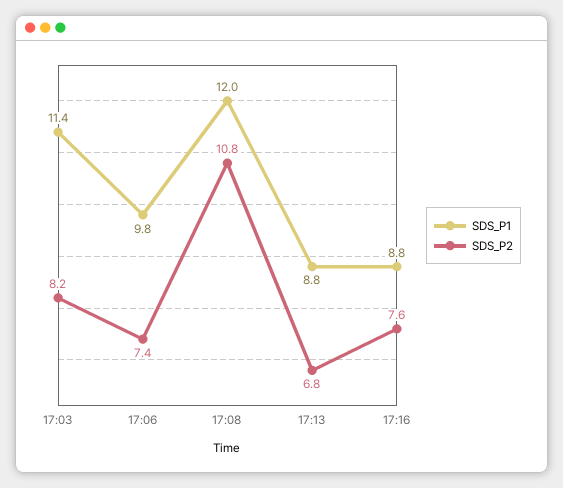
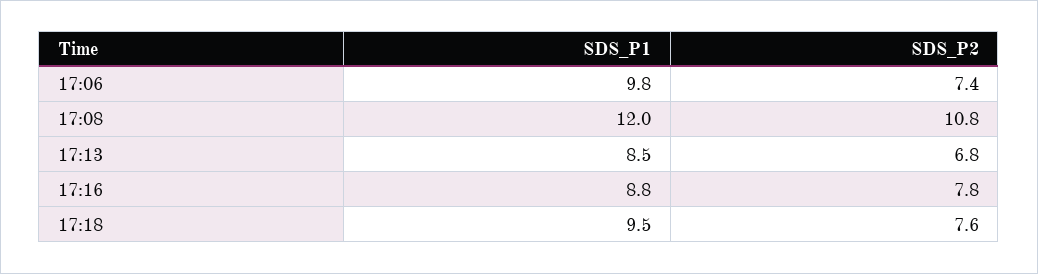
SDS_P1, 17:03: 11.4 -> none
SDS_P2, 17:03: 8.2 -> none
SDS_P1, 17:13: 8.8 -> 8.5
SDS_P2, 17:16: 7.6 -> 7.8
SDS_P1, 17:18: none -> 9.5
SDS_P2, 17:18: none -> 7.6

